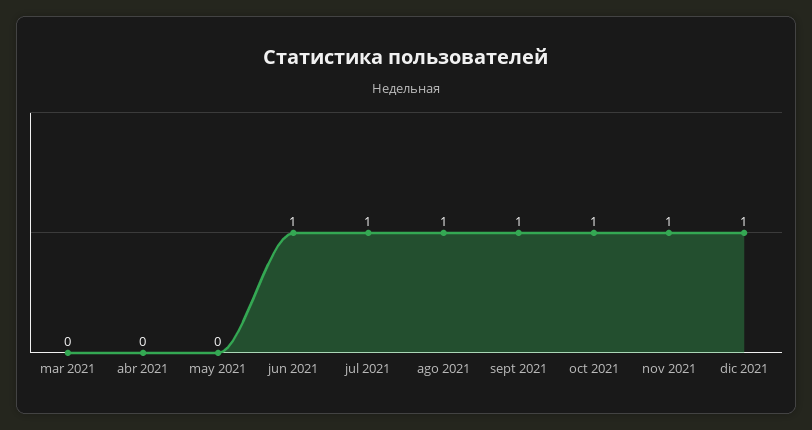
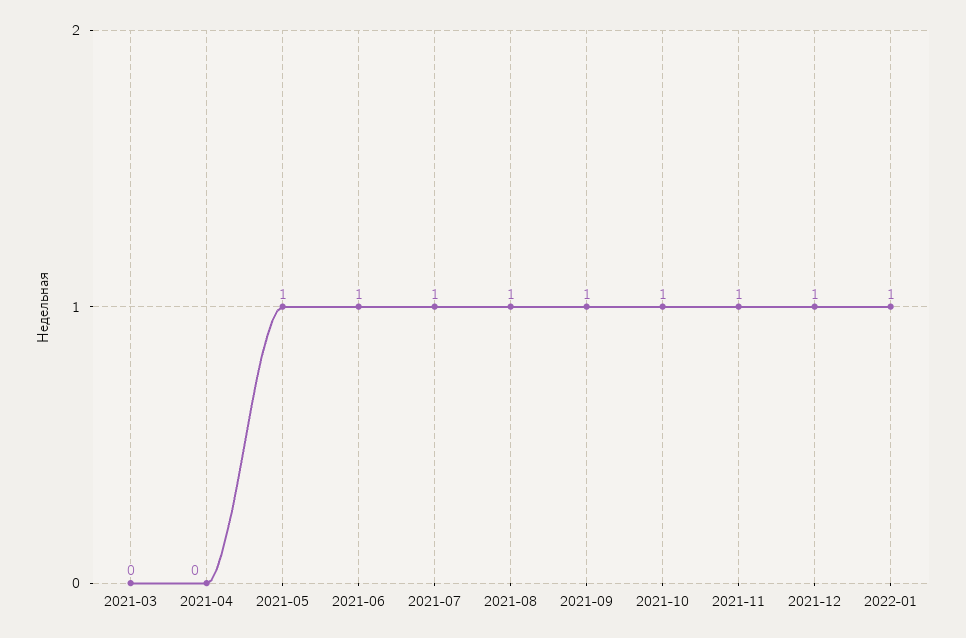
may 2021: 0 -> 1
2022-01: none -> 1

